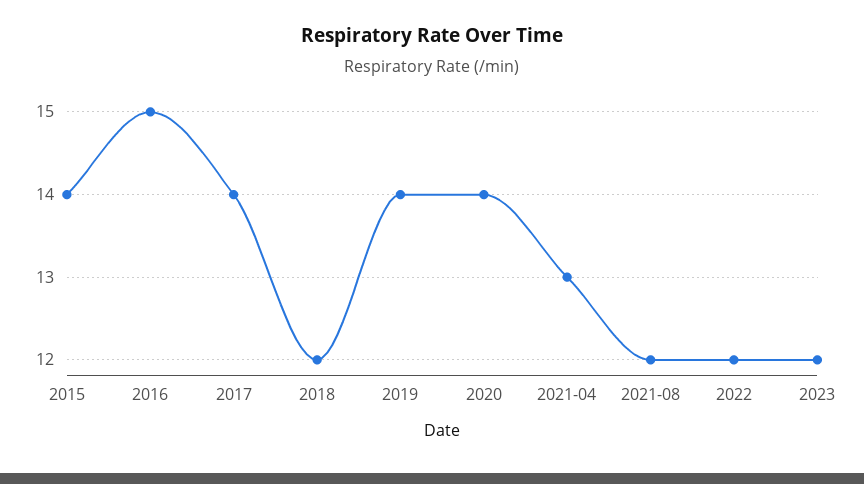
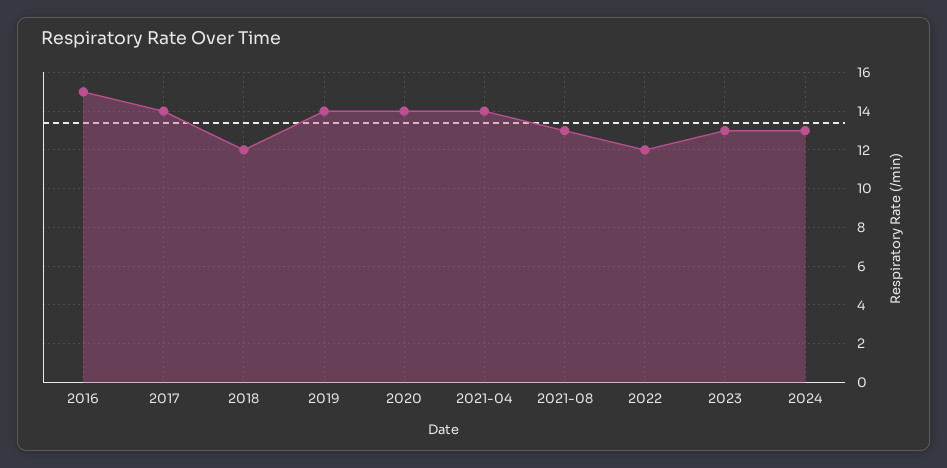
2015: 14 -> none
2021-04: 13 -> 14
2021-08: 12 -> 13
2023: 12 -> 13
2024: none -> 13

